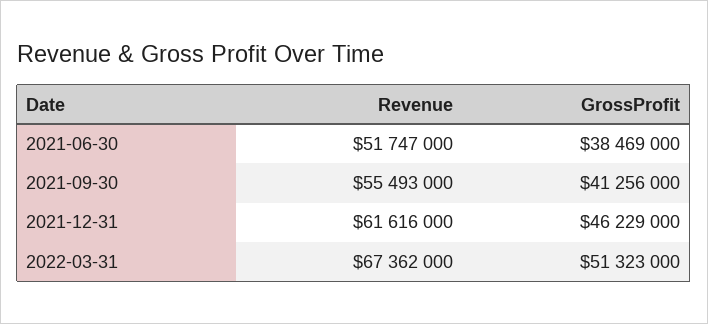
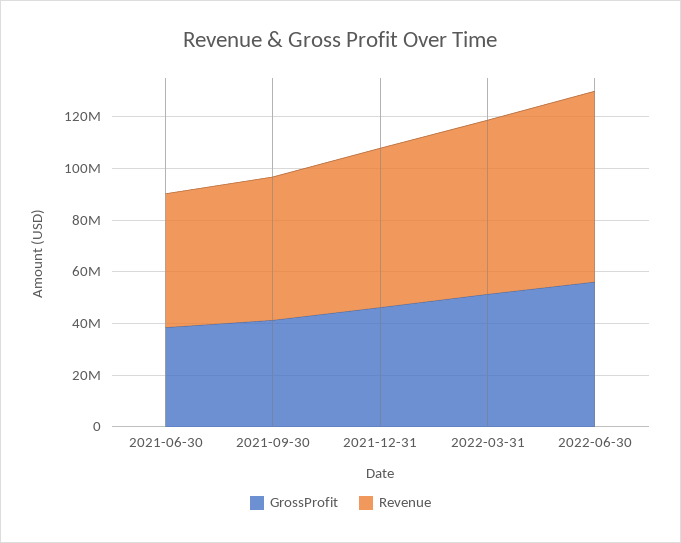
GrossProfit, 2022-06-30: none -> 55000000
Revenue, 2022-06-30: none -> 75000000

